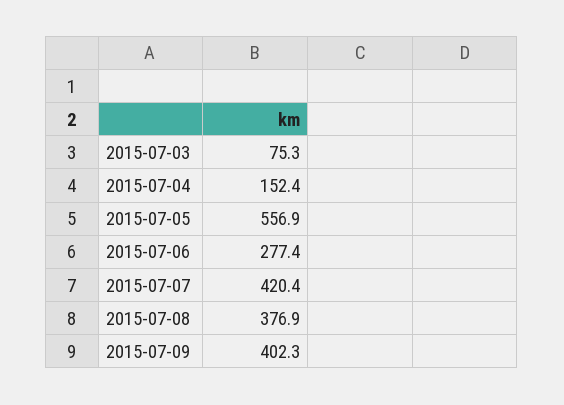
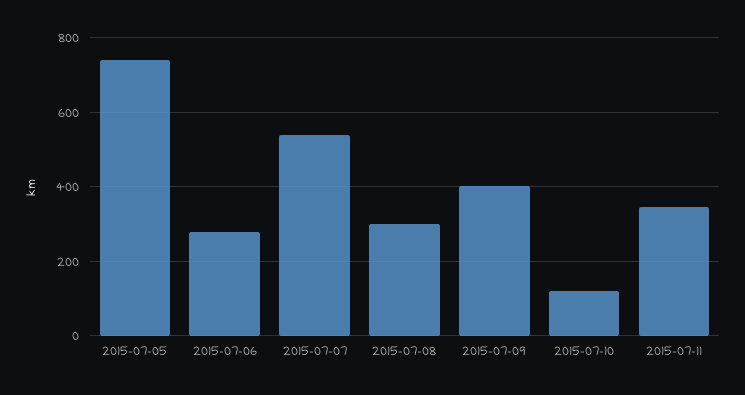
2015-07-03: 75.3 -> none
2015-07-04: 152.4 -> none
2015-07-05: 556.9 -> 740
2015-07-07: 420.4 -> 540
2015-07-08: 376.9 -> 300
2015-07-10: none -> 120
2015-07-11: none -> 340

